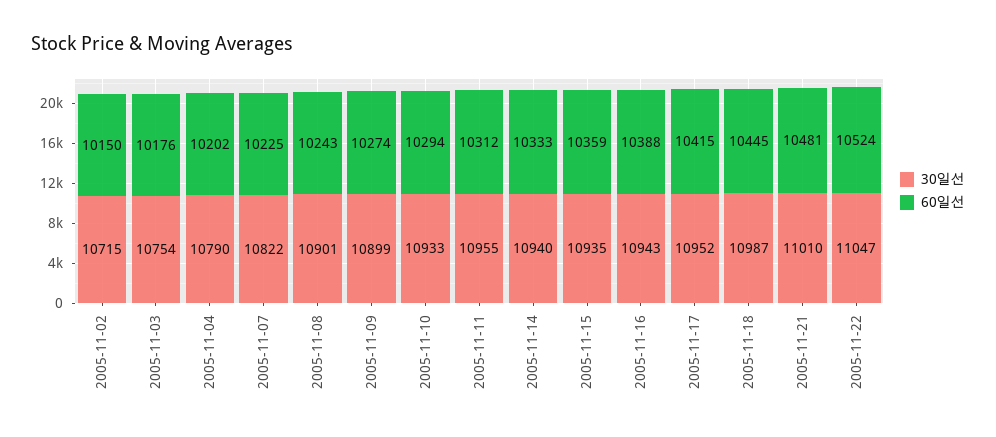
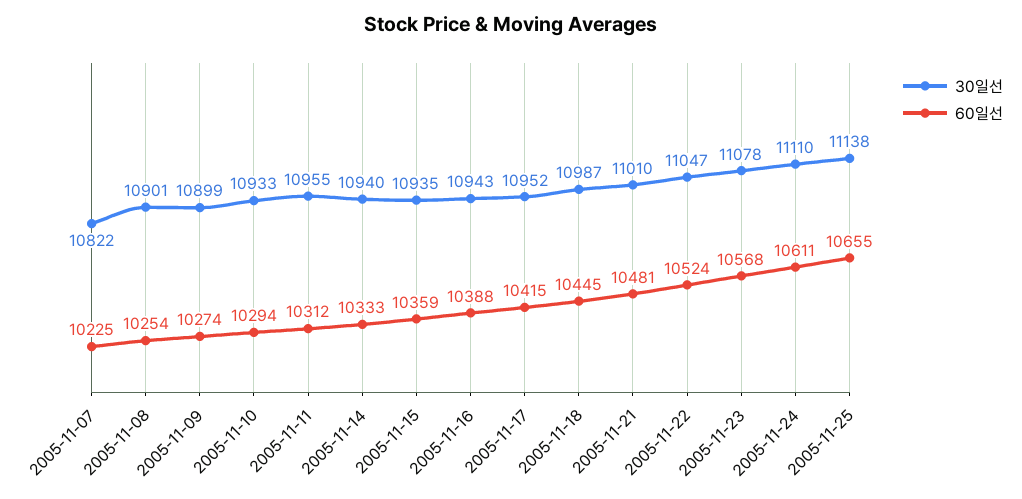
30일선, 2005-11-02: 10715 -> none
60일선, 2005-11-02: 10150 -> none
30일선, 2005-11-03: 10754 -> none
60일선, 2005-11-03: 10176 -> none
30일선, 2005-11-04: 10790 -> none
60일선, 2005-11-04: 10202 -> none
60일선, 2005-11-08: 10243 -> 10254
30일선, 2005-11-23: none -> 11078
60일선, 2005-11-23: none -> 10568
30일선, 2005-11-24: none -> 11110
60일선, 2005-11-24: none -> 10611
30일선, 2005-11-25: none -> 11138
60일선, 2005-11-25: none -> 10655

